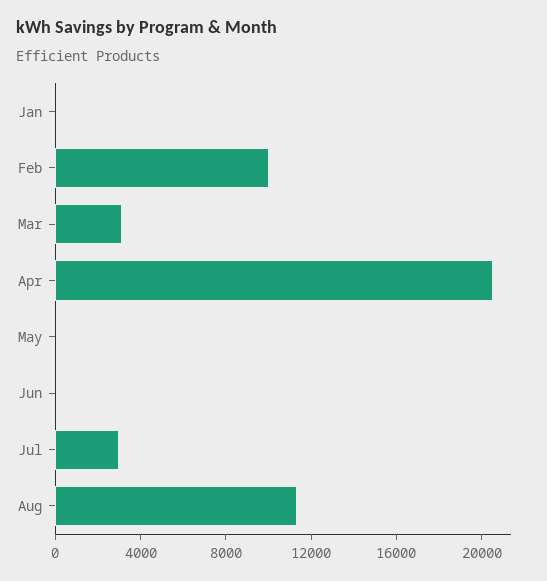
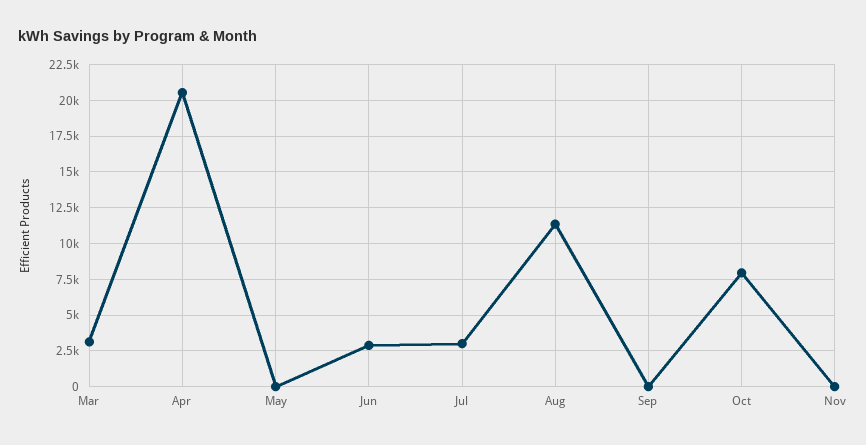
Jan: 0 -> none
Feb: 10000 -> none
Jun: 0 -> 3000
Sep: none -> 0
Oct: none -> 8000
Nov: none -> 0

